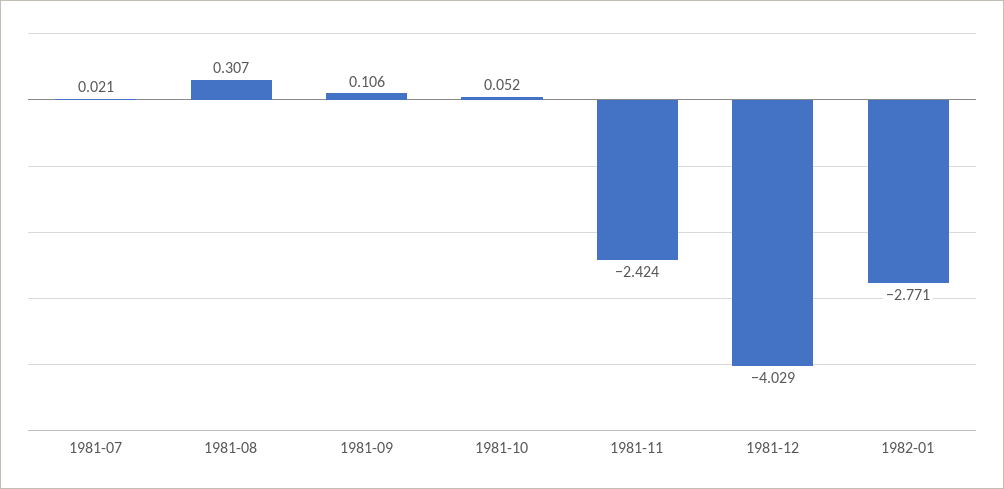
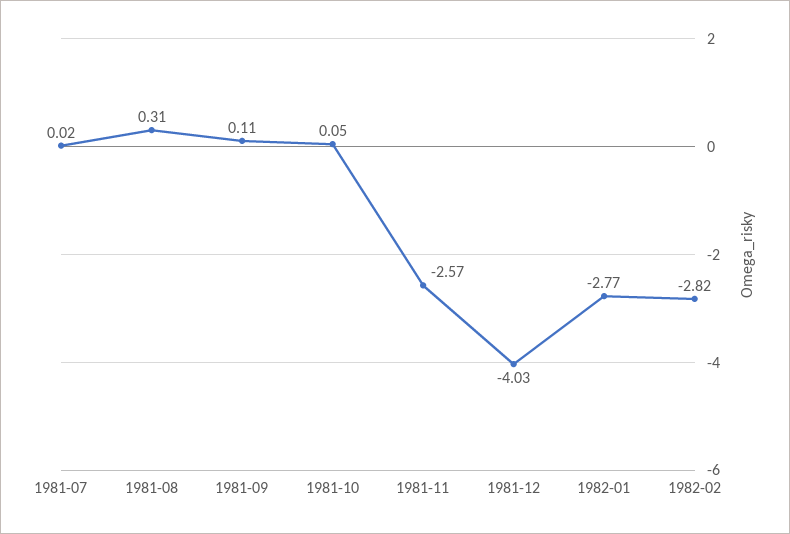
1981-11: -2.424 -> -2.57
1982-02: none -> -2.82

